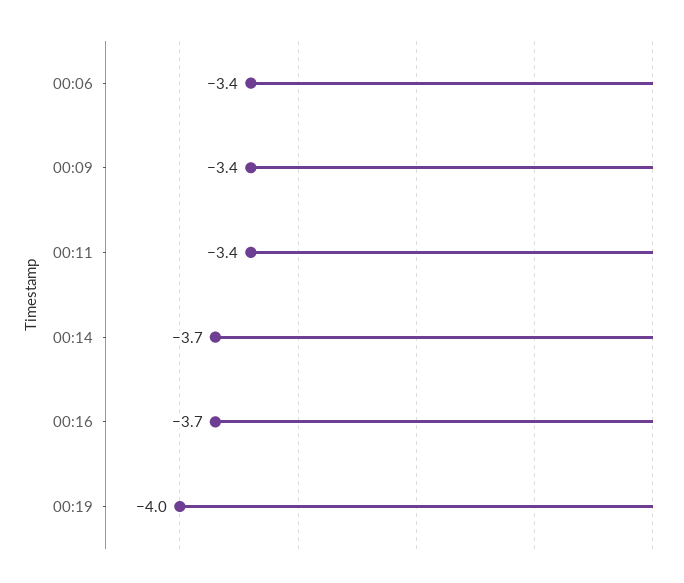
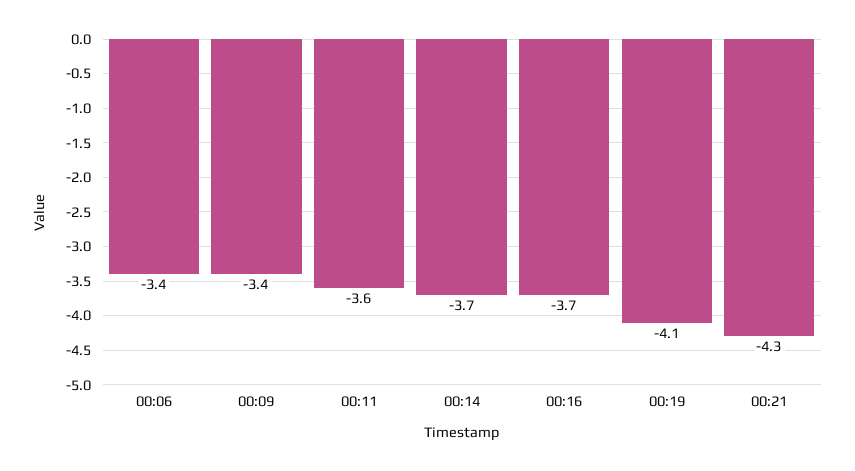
00:11: -3.4 -> -3.6
00:19: -4 -> -4.1
00:21: none -> -4.3

